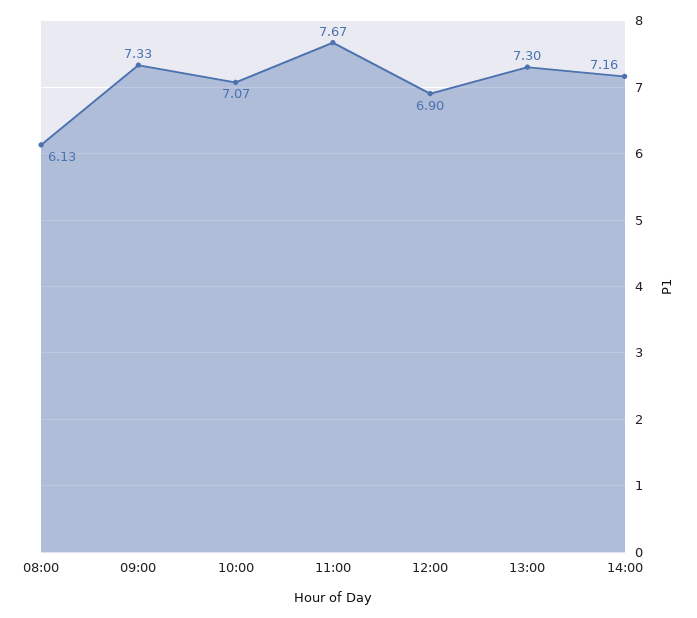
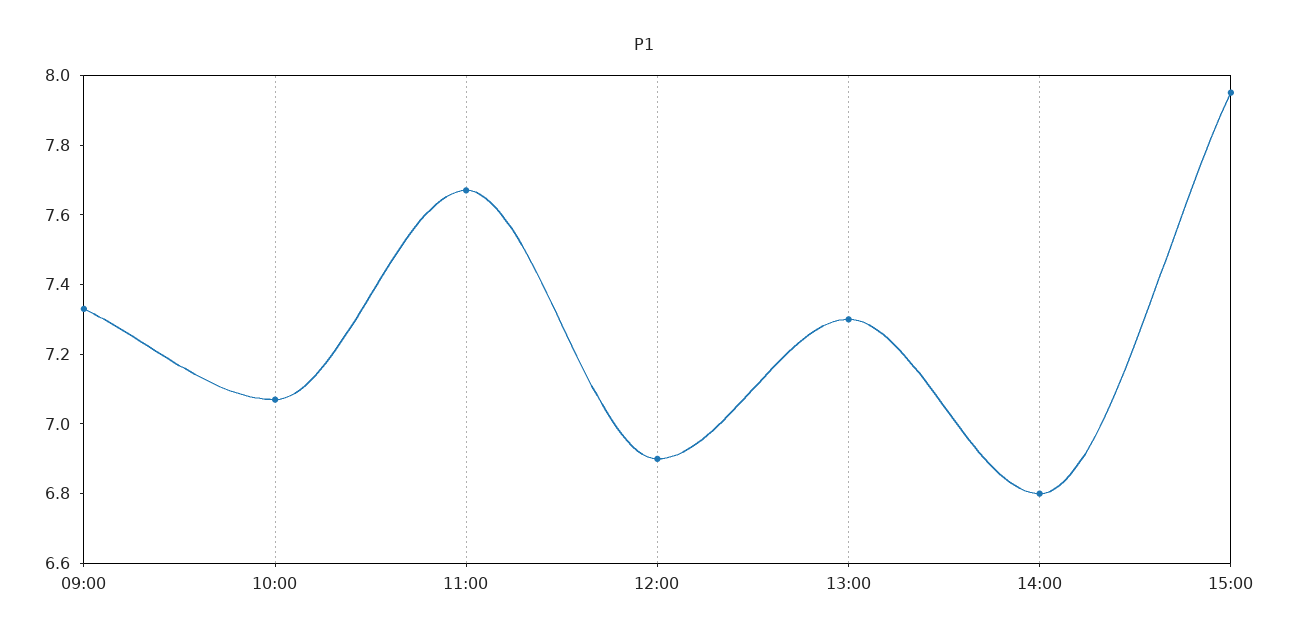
08:00: 6.13 -> none
14:00: 7.16 -> 6.8
15:00: none -> 7.95

